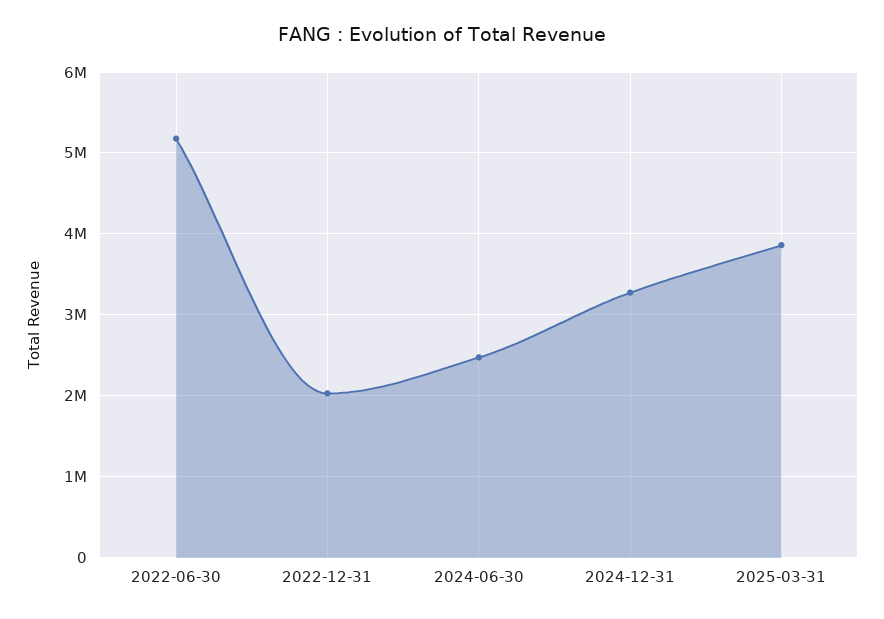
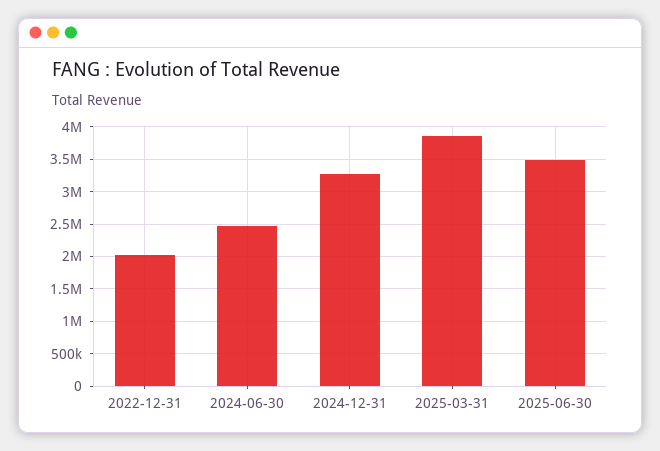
2022-06-30: 5200000 -> none
2025-06-30: none -> 3500000

